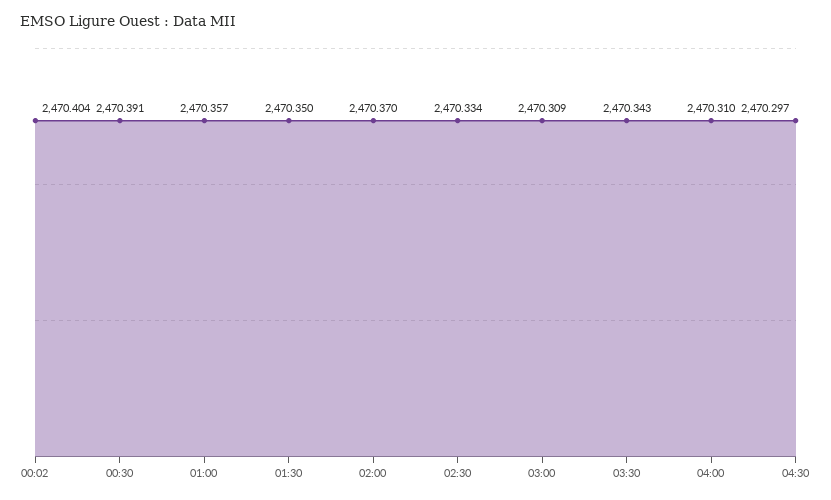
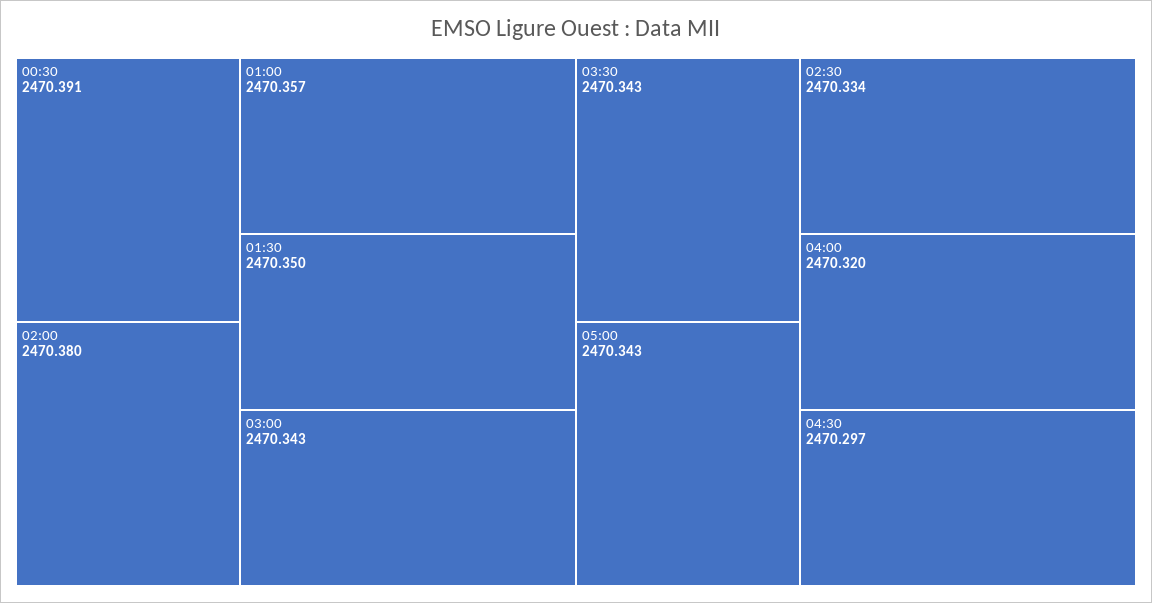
00:02: 2470.404 -> none
02:00: 2470.37 -> 2470.38
03:00: 2470.309 -> 2470.343
04:00: 2470.31 -> 2470.32
05:00: none -> 2470.343

